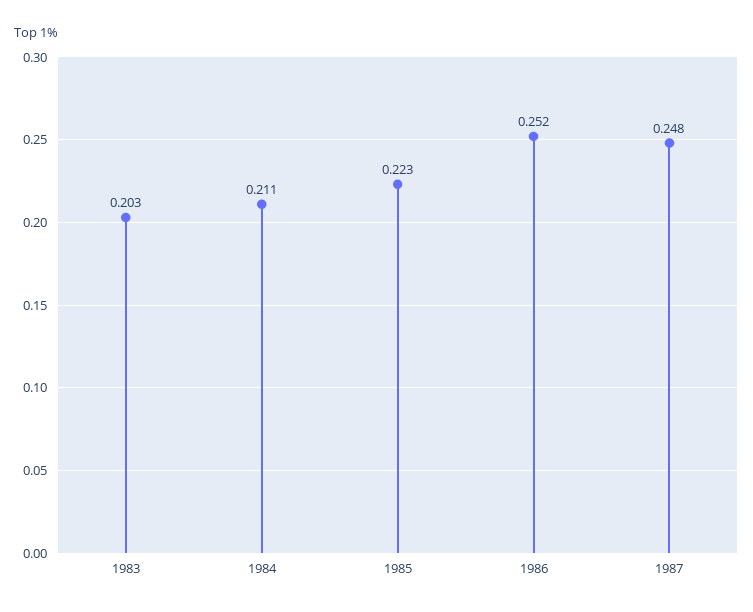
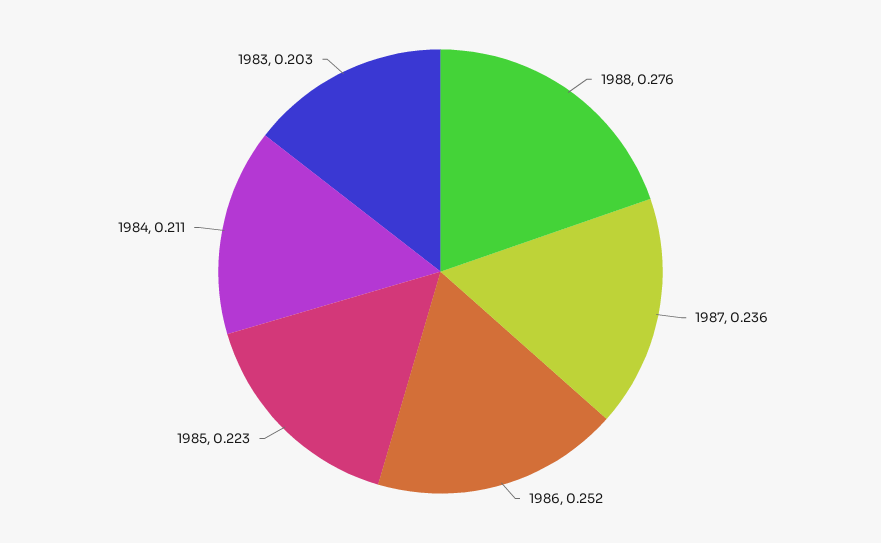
1987: 0.248 -> 0.236
1988: none -> 0.276

